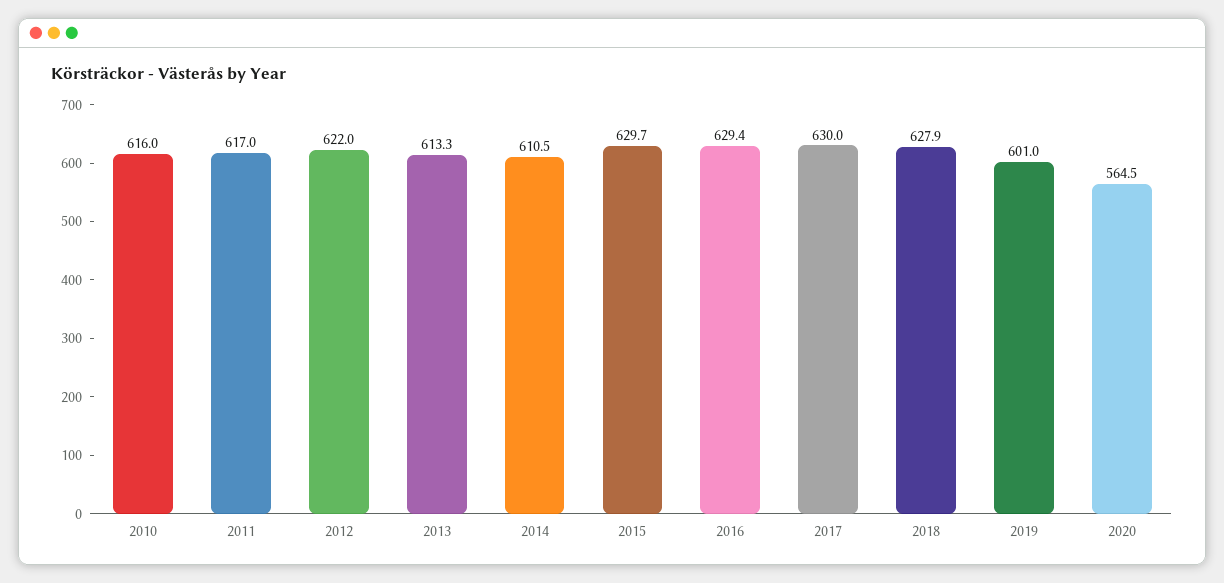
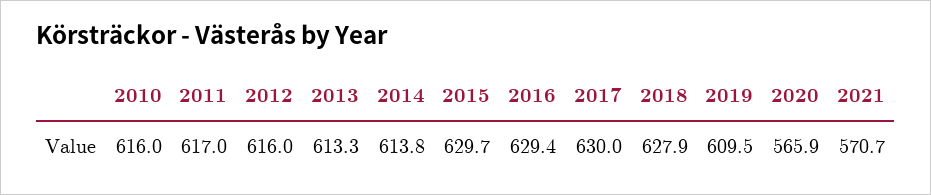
2012: 622 -> 616
2014: 610.5 -> 613.8
2019: 601 -> 609.5
2020: 564.5 -> 565.9
2021: none -> 570.7

